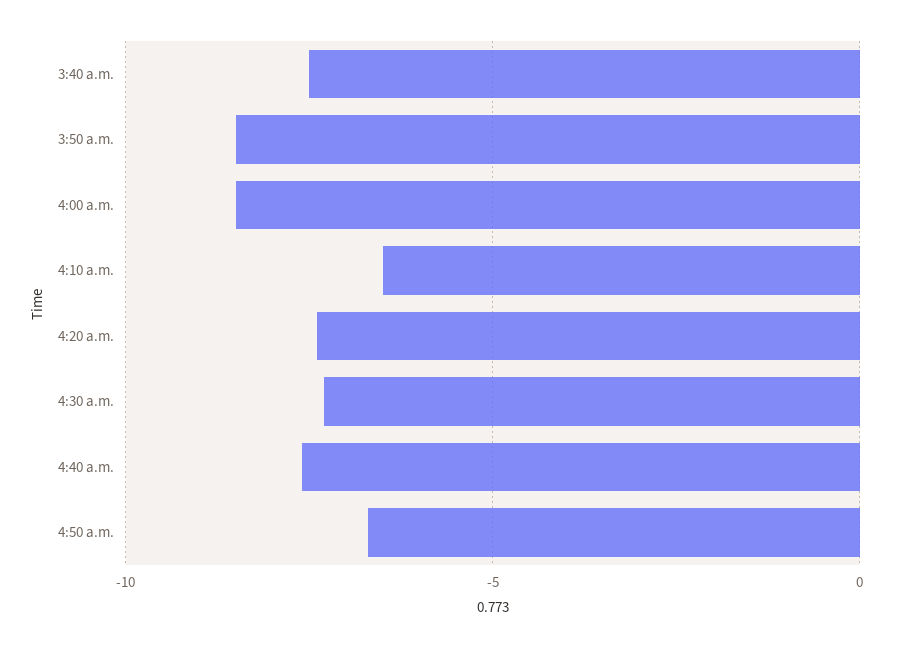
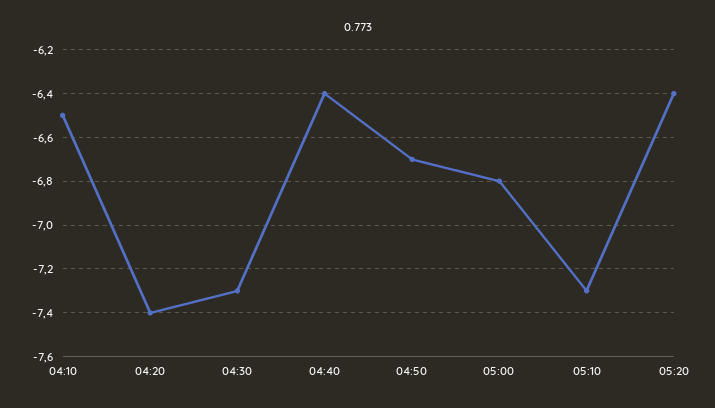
3:40 a.m.: -7.5 -> none
3:50 a.m.: -8.5 -> none
4:00 a.m.: -8.5 -> none
4:40 a.m.: -7.5 -> -6.4
05:00: none -> -6.8
05:10: none -> -7.3
05:20: none -> -6.4

